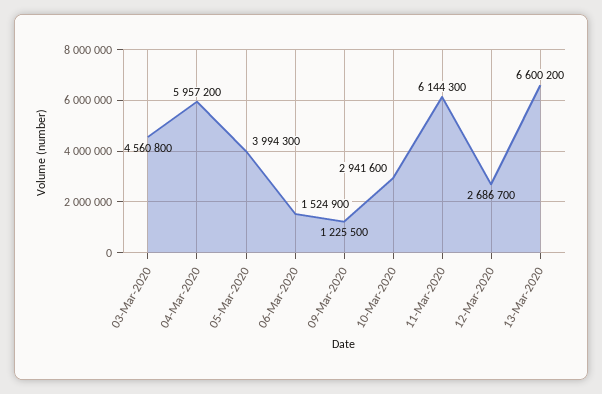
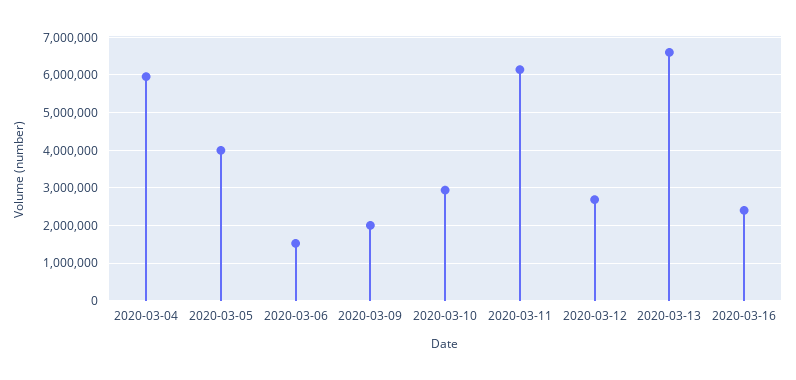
03-Mar-2020: 4560800 -> none
09-Mar-2020: 1225500 -> 2000000
2020-03-16: none -> 2400000

